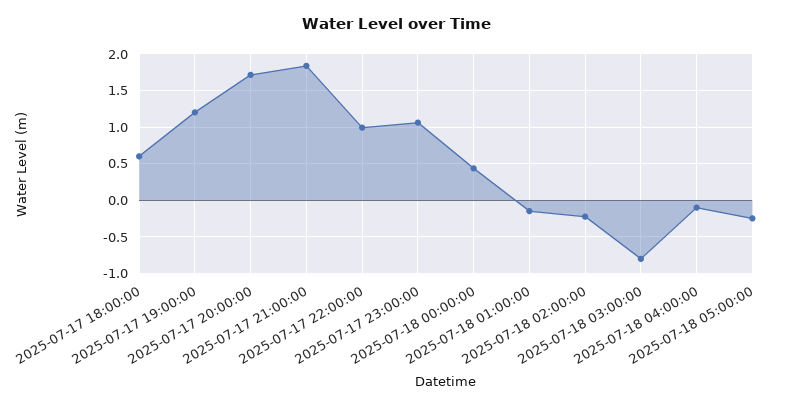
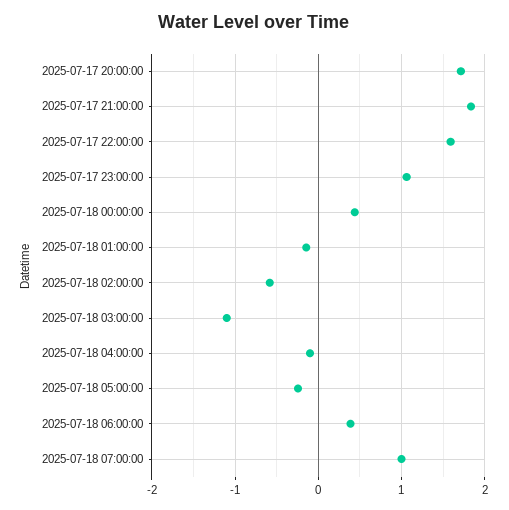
2025-07-17 18:00:00: 0.6 -> none
2025-07-17 19:00:00: 1.2 -> none
2025-07-17 22:00:00: 1 -> 1.6
2025-07-18 02:00:00: -0.2 -> -0.6
2025-07-18 03:00:00: -0.8 -> -1.1
2025-07-18 06:00:00: none -> 0.4
2025-07-18 07:00:00: none -> 1

